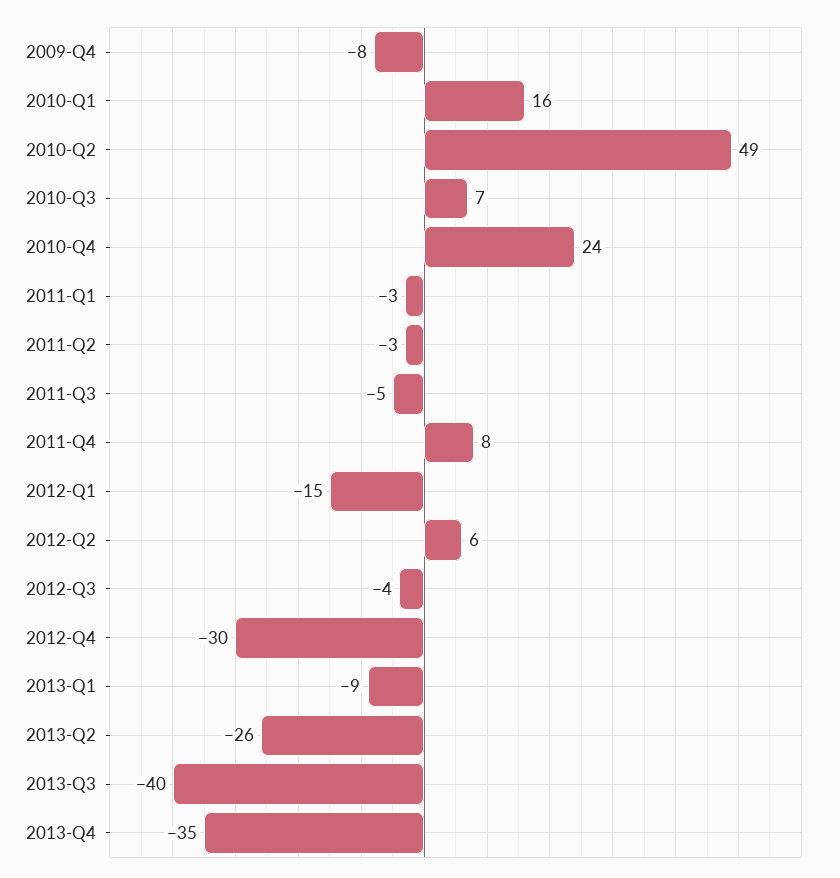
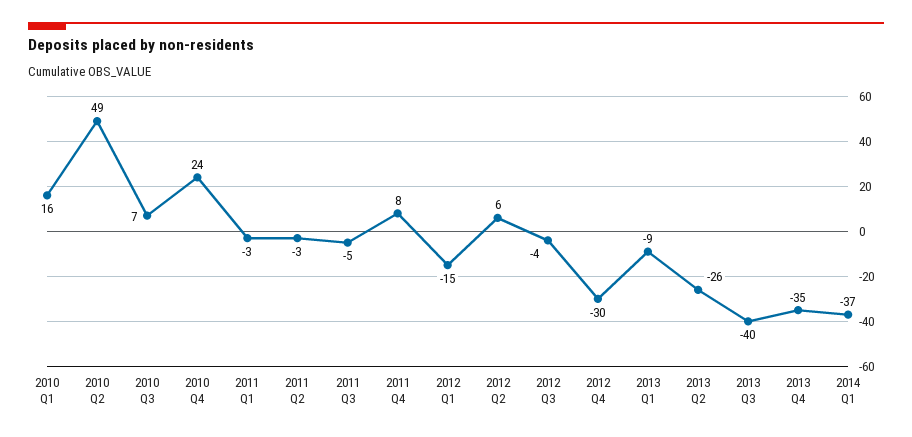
2009-Q4: -8 -> none
2014 Q1: none -> -37

